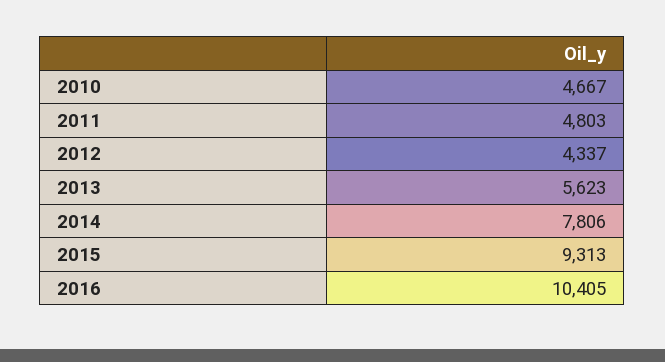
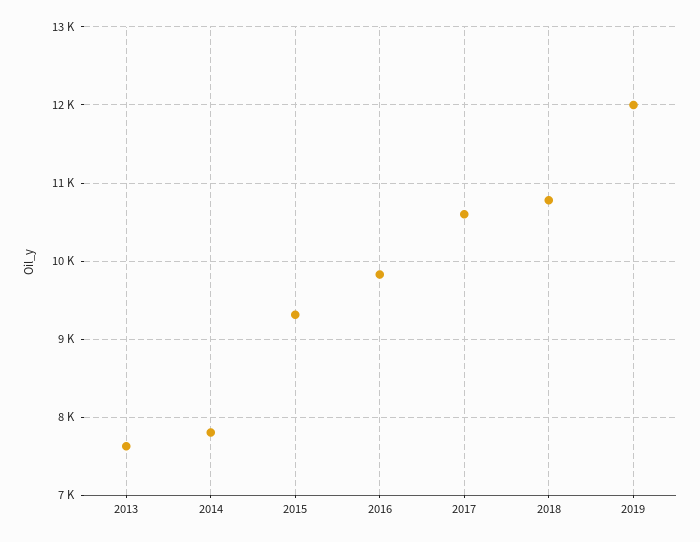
2010: 4667 -> none
2011: 4803 -> none
2012: 4337 -> none
2013: 5623 -> 7600
2016: 10405 -> 9800
2017: none -> 10600
2018: none -> 10800
2019: none -> 12000

